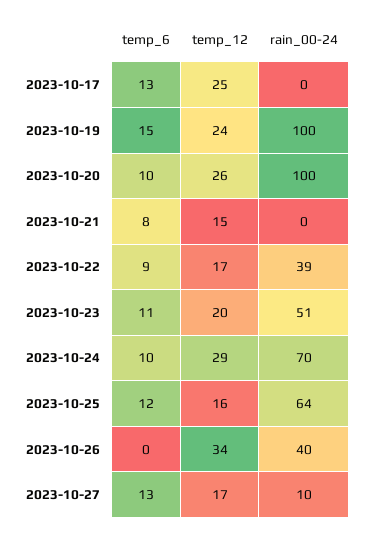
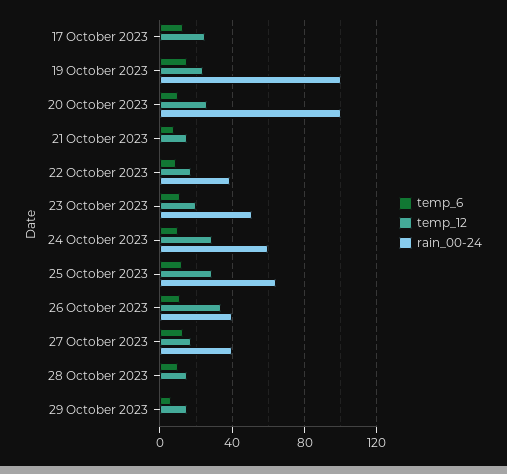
rain_00-24, 2023-10-24: 70 -> 60
temp_12, 2023-10-25: 16 -> 30
temp_6, 2023-10-26: 0 -> 10
rain_00-24, 2023-10-27: 10 -> 40
temp_6, 28 October 2023: none -> 10
temp_12, 28 October 2023: none -> 15
rain_00-24, 28 October 2023: none -> 0
temp_6, 29 October 2023: none -> 5
temp_12, 29 October 2023: none -> 15
rain_00-24, 29 October 2023: none -> 0

